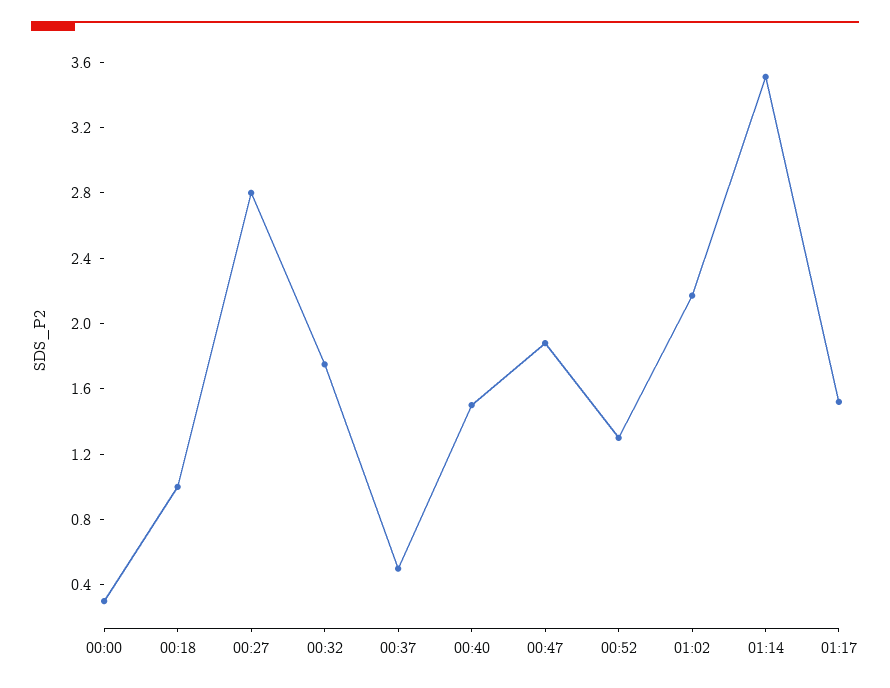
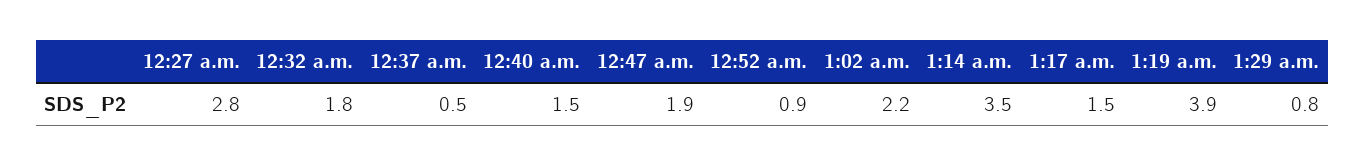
00:00: 0.3 -> none
00:18: 1 -> none
00:52: 1.3 -> 0.9
1:19 a.m.: none -> 3.9
1:29 a.m.: none -> 0.8

